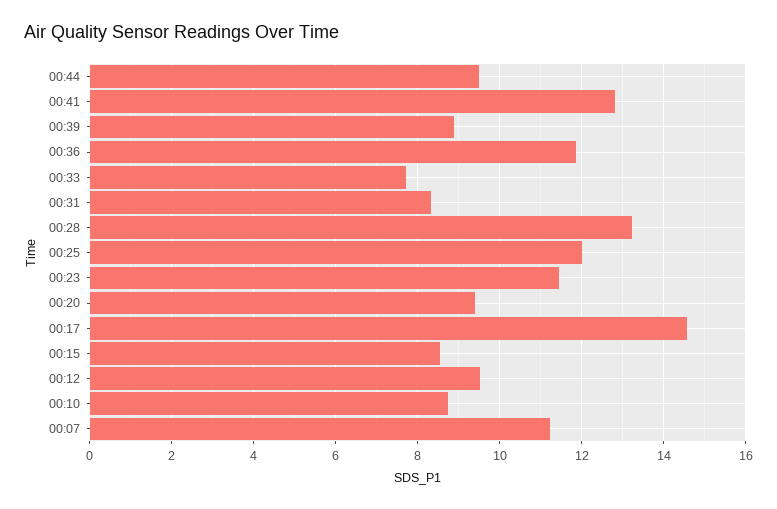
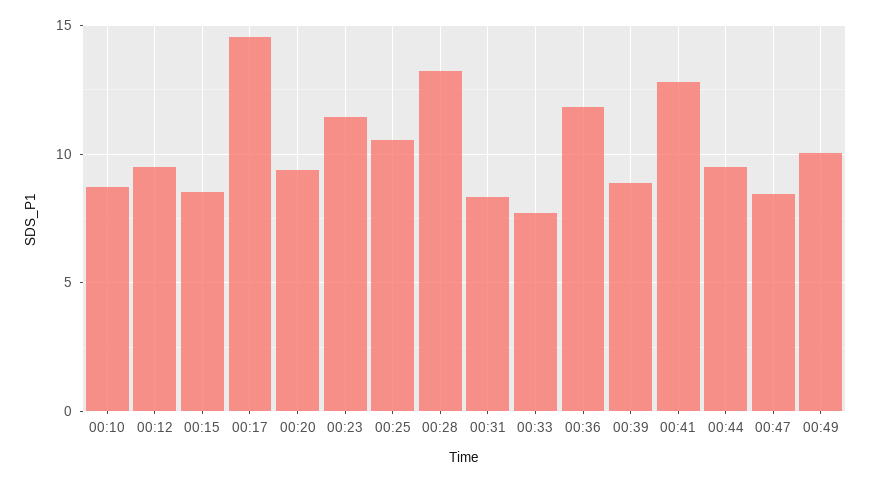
00:25: 12 -> 10.5
00:07: 11.2 -> none
00:47: none -> 8.5
00:49: none -> 10

